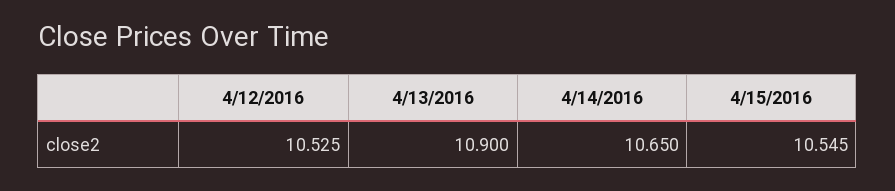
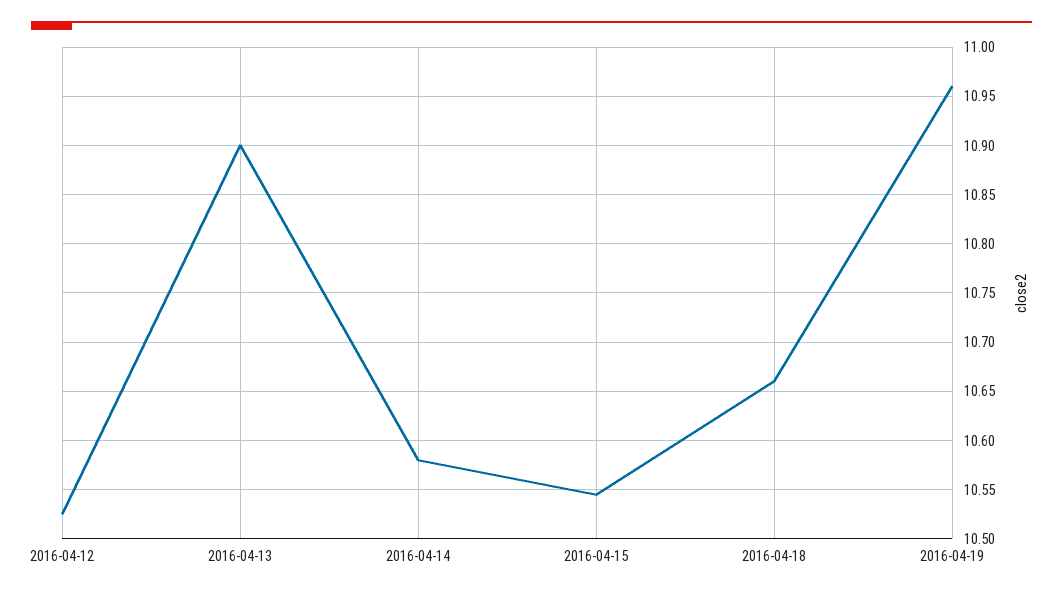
4/14/2016: 10.65 -> 10.58
2016-04-18: none -> 10.66
2016-04-19: none -> 10.96

